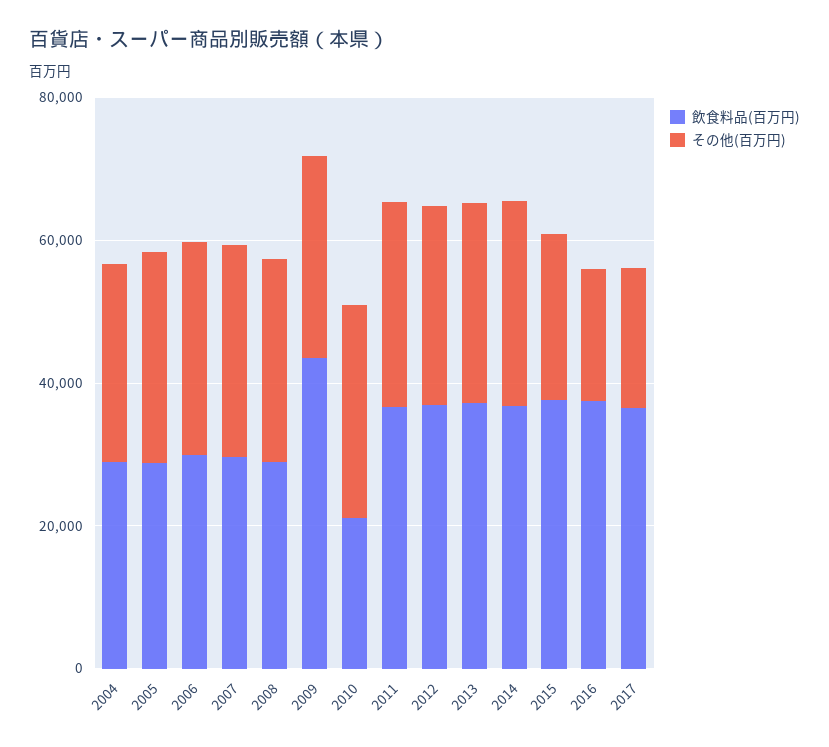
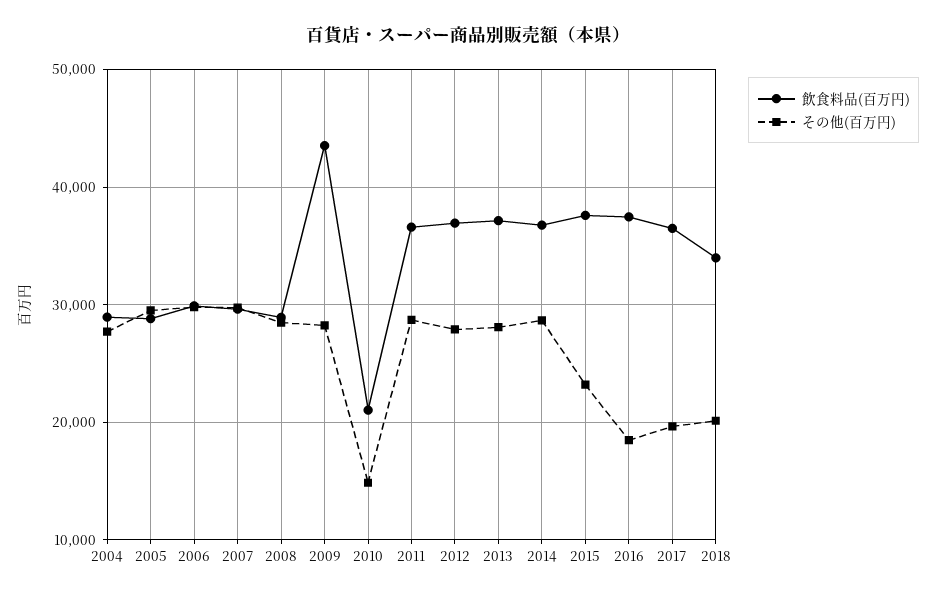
その他(百万円), 2010: 30000 -> 15000
飲食料品(百万円), 2018: none -> 34000
その他(百万円), 2018: none -> 20000

